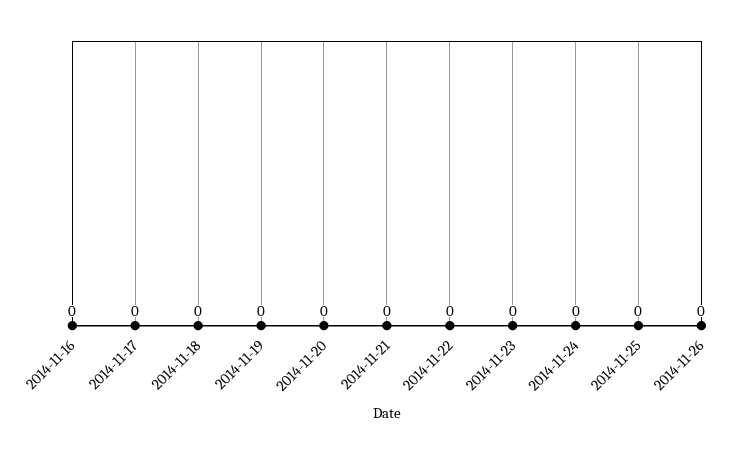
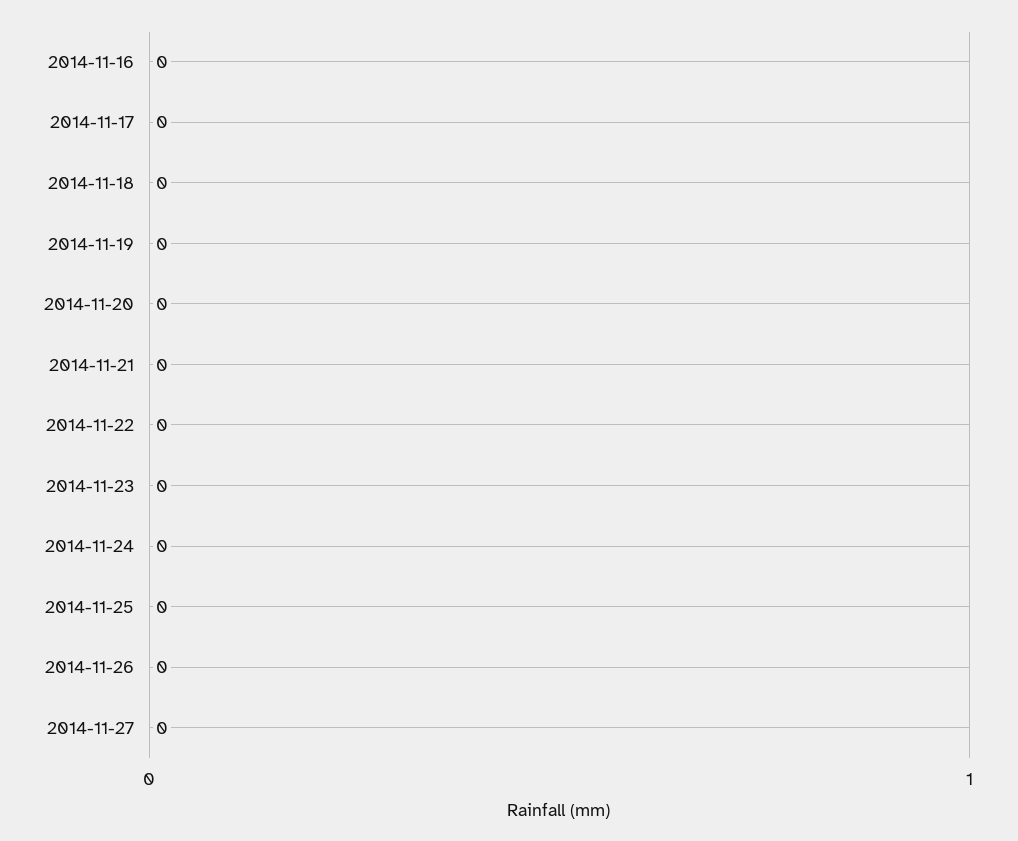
2014-11-27: none -> 0

